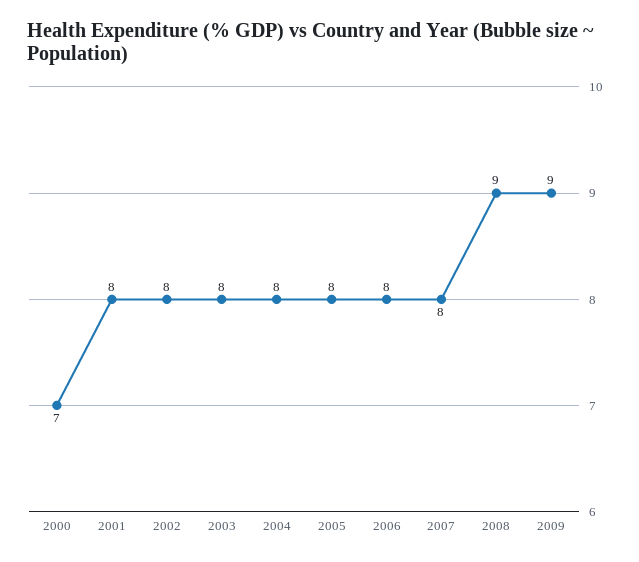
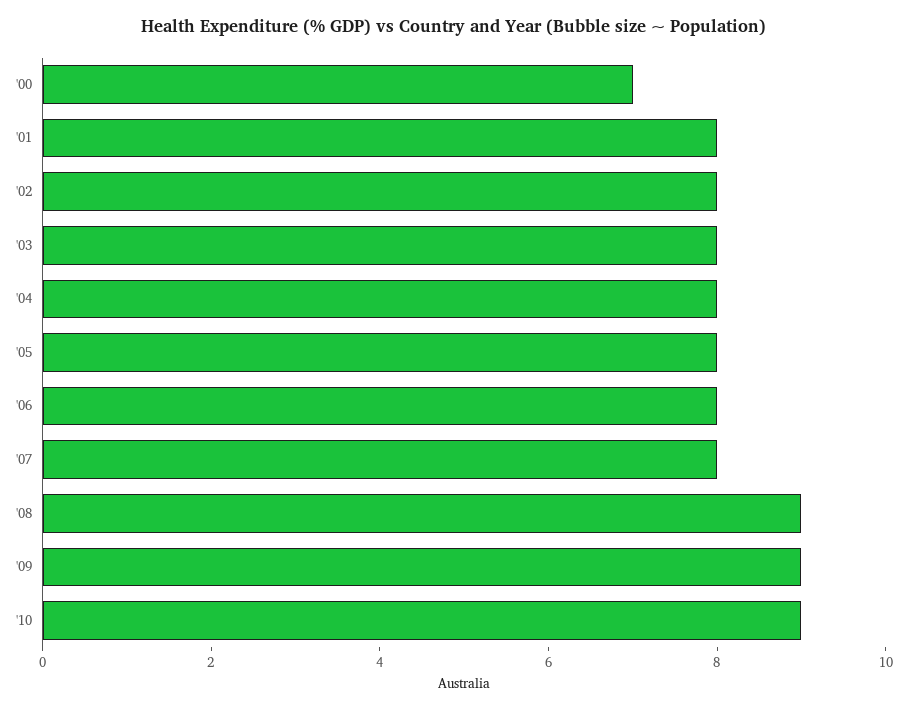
'10: none -> 9

